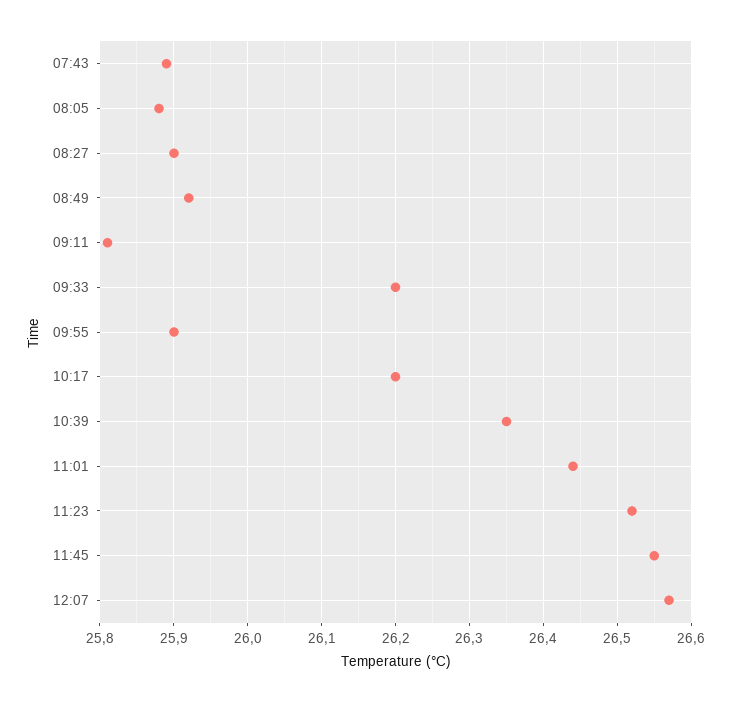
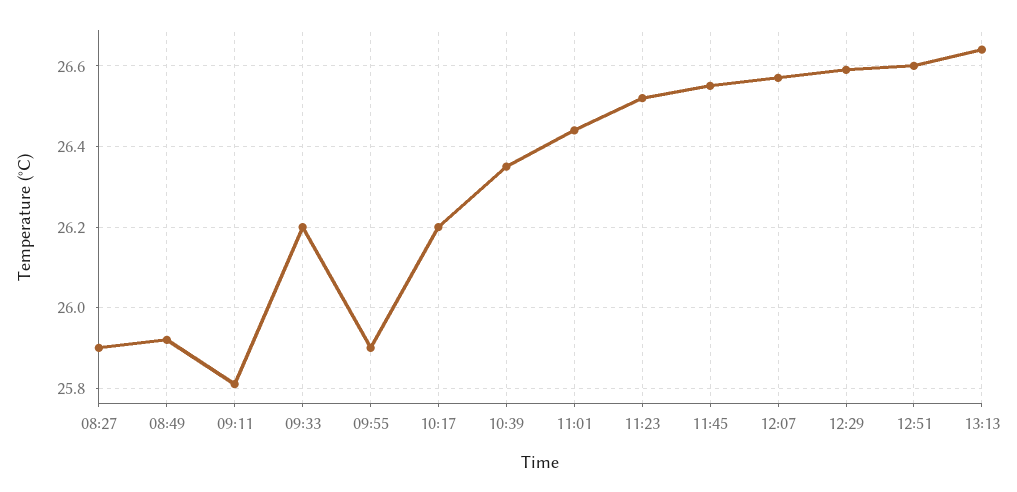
07:43: 25.89 -> none
08:05: 25.88 -> none
12:29: none -> 26.6
12:51: none -> 26.6
13:13: none -> 26.65

